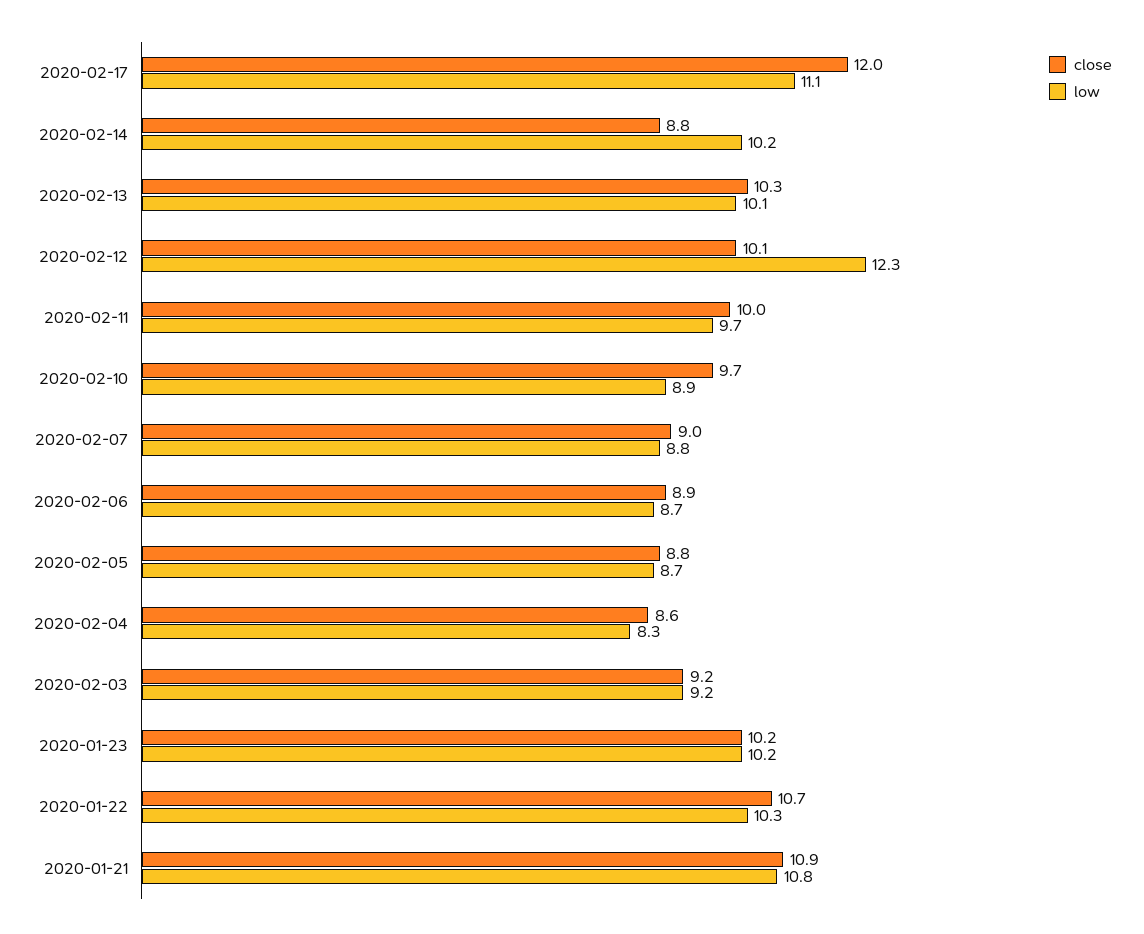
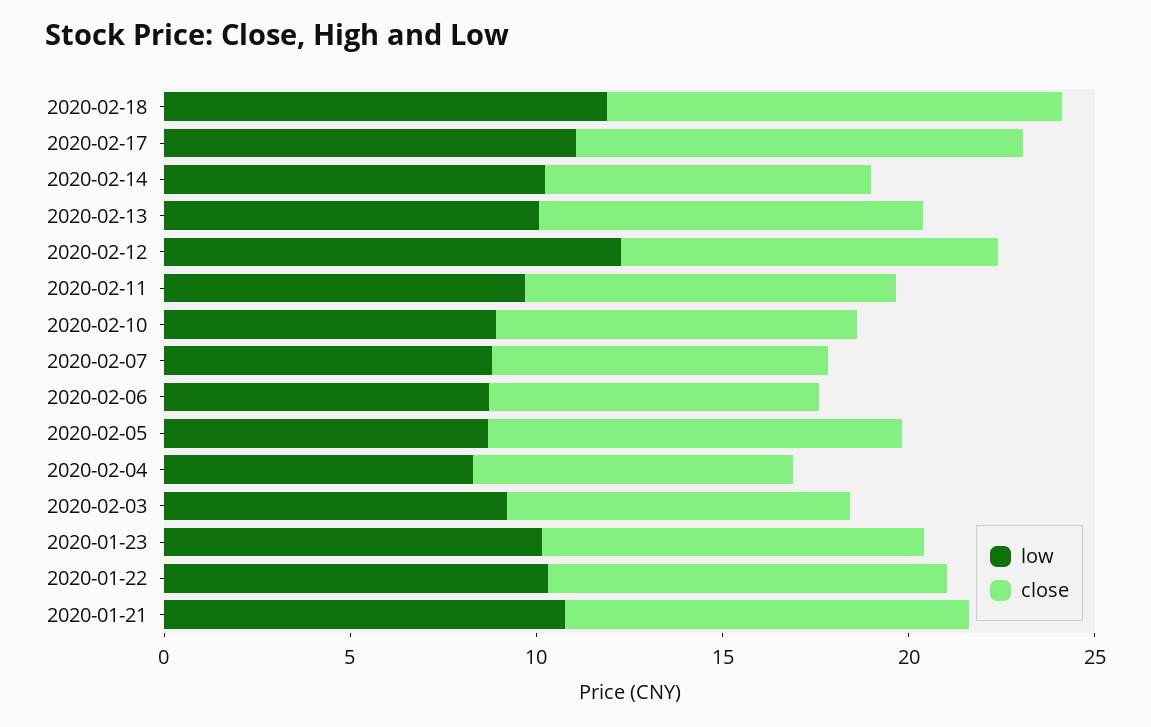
close, 2020-02-05: 8.8 -> 11
low, 2020-02-18: none -> 12
close, 2020-02-18: none -> 12

